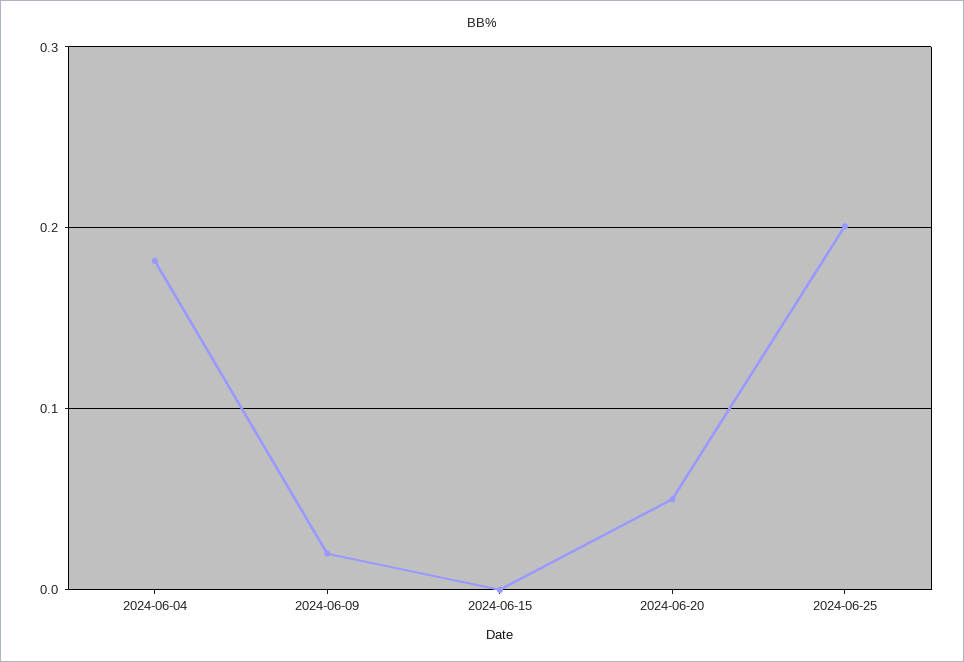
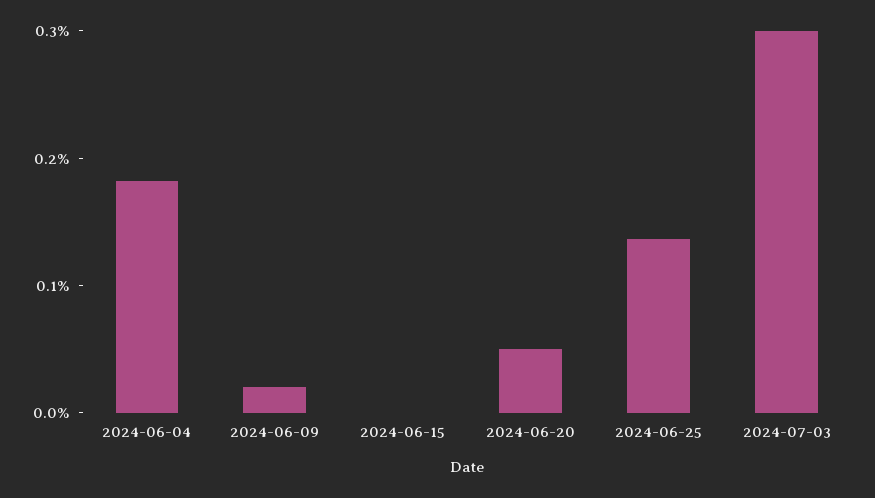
2024-06-25: 0.2 -> 0.14
2024-07-03: none -> 0.3

